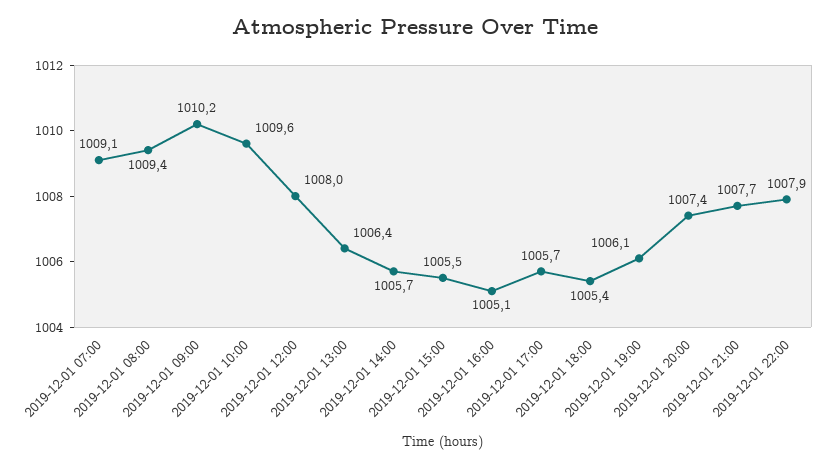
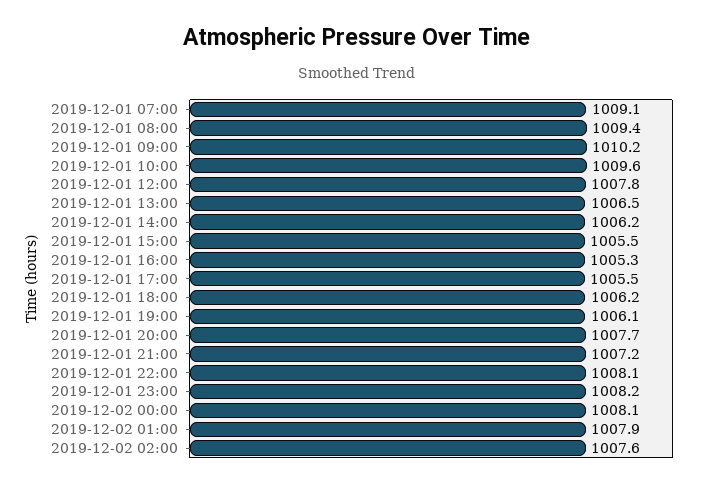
2019-12-01 12:00: 1008 -> 1007.8
2019-12-01 13:00: 1006.4 -> 1006.5
2019-12-01 14:00: 1005.7 -> 1006.2
2019-12-01 16:00: 1005.1 -> 1005.3
2019-12-01 17:00: 1005.7 -> 1005.5
2019-12-01 18:00: 1005.4 -> 1006.2
2019-12-01 20:00: 1007.4 -> 1007.7
2019-12-01 21:00: 1007.7 -> 1007.2
2019-12-01 22:00: 1007.9 -> 1008.1
2019-12-01 23:00: none -> 1008.2
2019-12-02 00:00: none -> 1008.1
2019-12-02 01:00: none -> 1007.9
2019-12-02 02:00: none -> 1007.6

